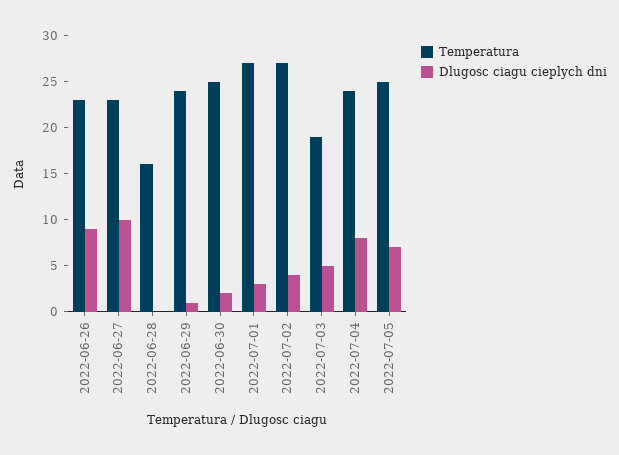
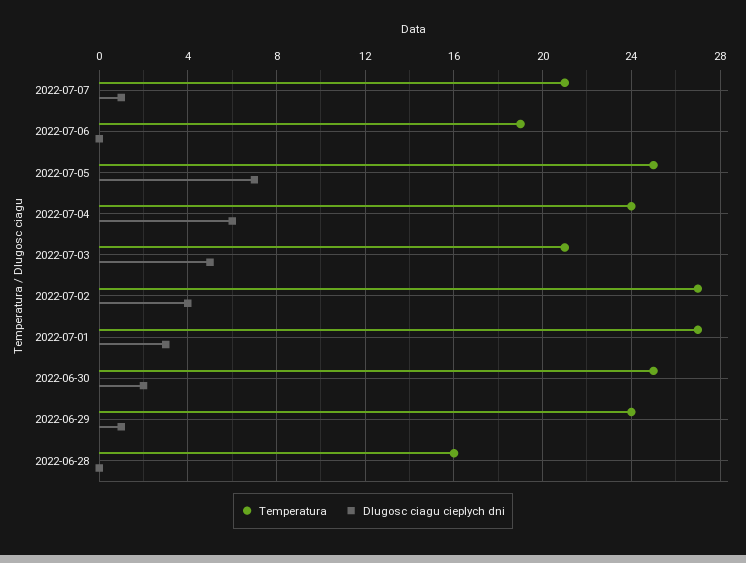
Temperatura, 2022-06-26: 23 -> none
Dlugosc ciagu cieplych dni, 2022-06-26: 9 -> none
Temperatura, 2022-06-27: 23 -> none
Dlugosc ciagu cieplych dni, 2022-06-27: 10 -> none
Temperatura, 2022-07-03: 19 -> 21
Dlugosc ciagu cieplych dni, 2022-07-04: 8 -> 6
Temperatura, 2022-07-07: none -> 21
Dlugosc ciagu cieplych dni, 2022-07-07: none -> 1
Temperatura, 2022-07-06: none -> 19
Dlugosc ciagu cieplych dni, 2022-07-06: none -> 0

